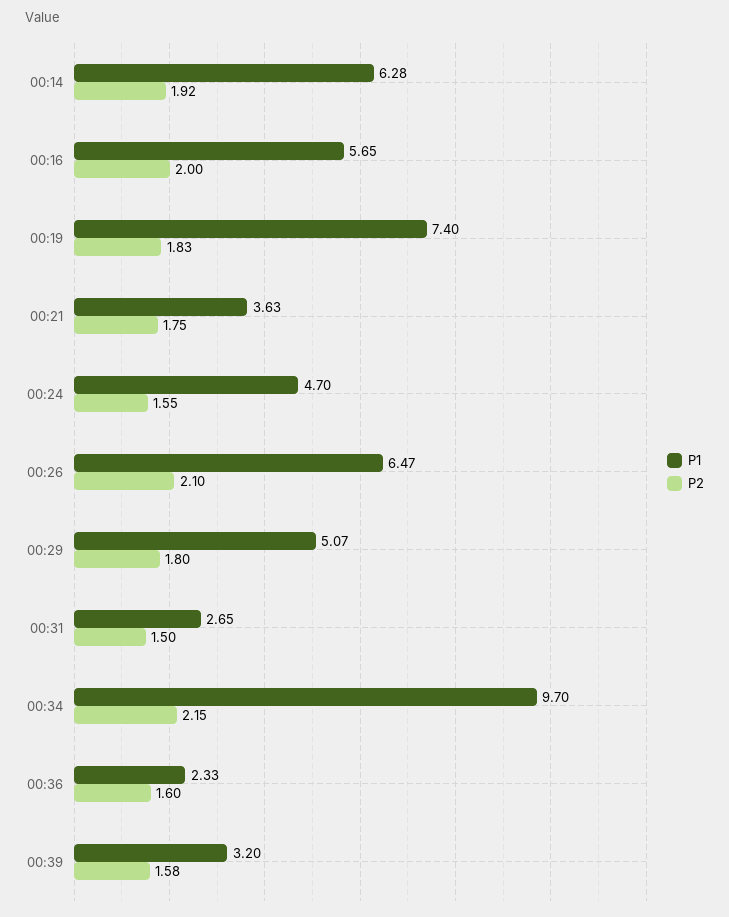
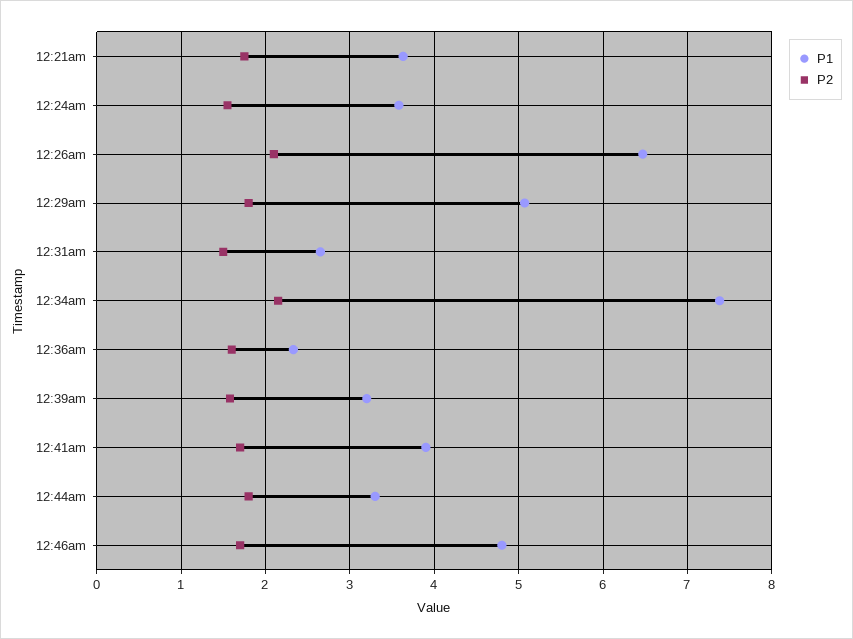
P1, 00:14: 6.28 -> none
P2, 00:14: 1.92 -> none
P1, 00:16: 5.65 -> none
P2, 00:16: 2 -> none
P1, 00:19: 7.4 -> none
P2, 00:19: 1.83 -> none
P1, 00:24: 4.7 -> 3.6
P1, 00:34: 9.7 -> 7.4
P1, 12:41am: none -> 3.9
P2, 12:41am: none -> 1.7
P1, 12:44am: none -> 3.3
P2, 12:44am: none -> 1.8
P1, 12:46am: none -> 4.8
P2, 12:46am: none -> 1.7

